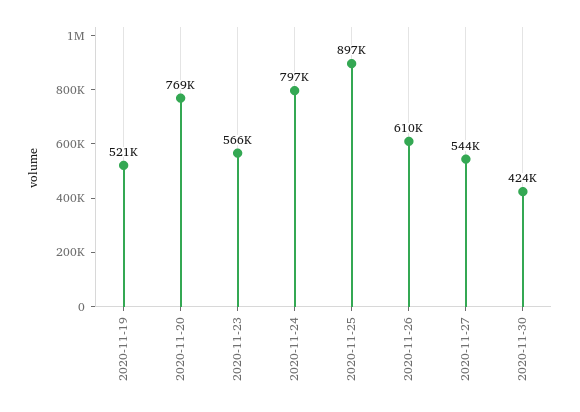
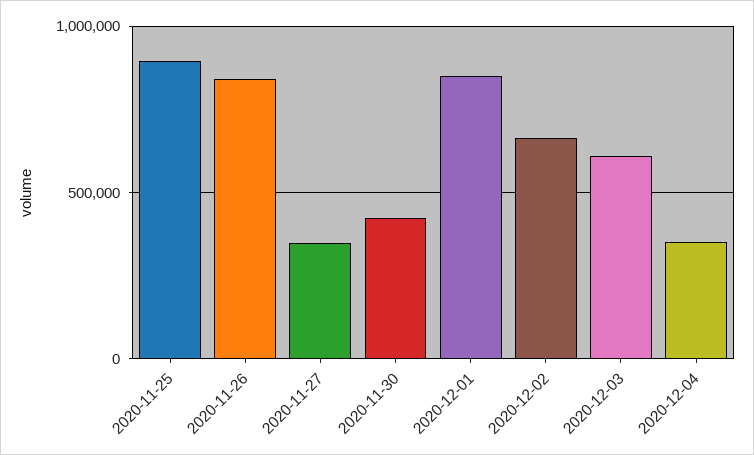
2020-11-19: 521000 -> none
2020-11-20: 769000 -> none
2020-11-23: 566000 -> none
2020-11-24: 797000 -> none
2020-11-26: 610000 -> 850000
2020-11-27: 544000 -> 350000
2020-12-01: none -> 850000
2020-12-02: none -> 650000
2020-12-03: none -> 600000
2020-12-04: none -> 350000

